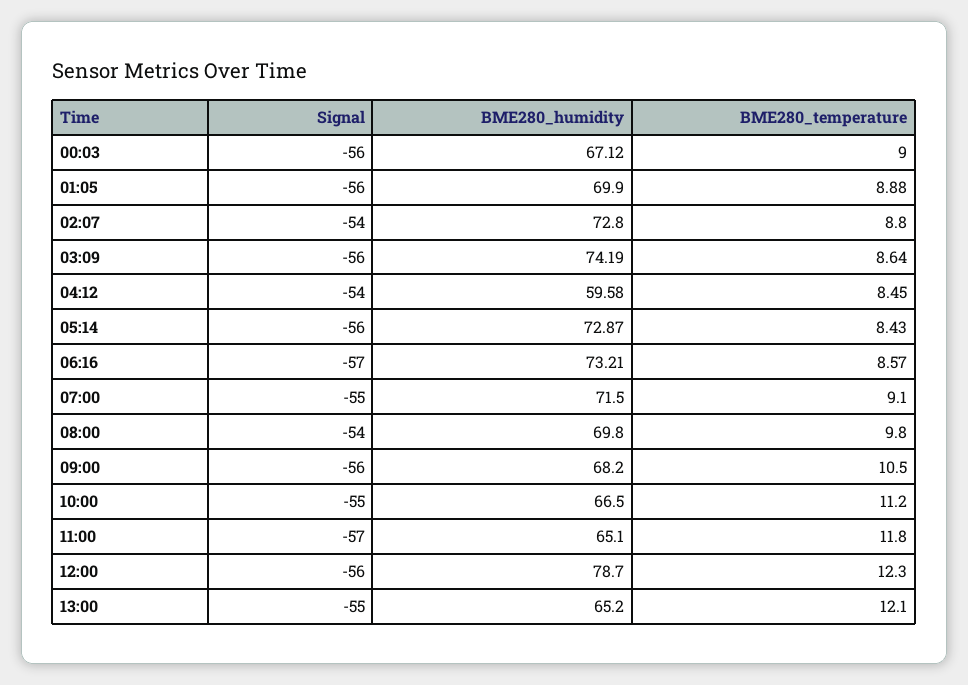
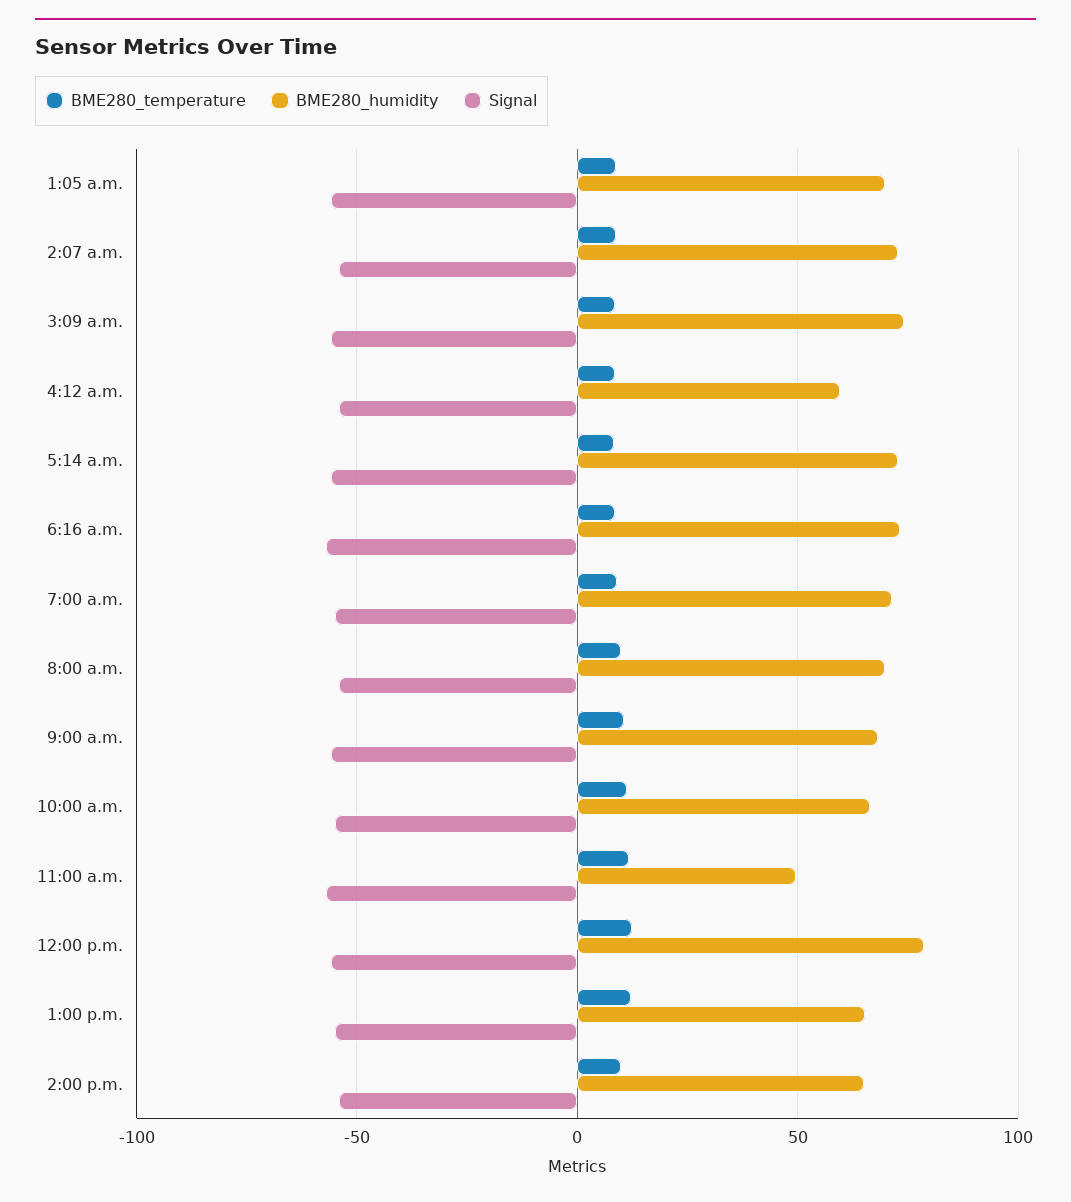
Signal, 00:03: -56 -> none
BME280_humidity, 00:03: 67.12 -> none
BME280_temperature, 00:03: 9 -> none
BME280_humidity, 11:00: 65.1 -> 50
BME280_temperature, 2:00 p.m.: none -> 10
BME280_humidity, 2:00 p.m.: none -> 65
Signal, 2:00 p.m.: none -> -55

